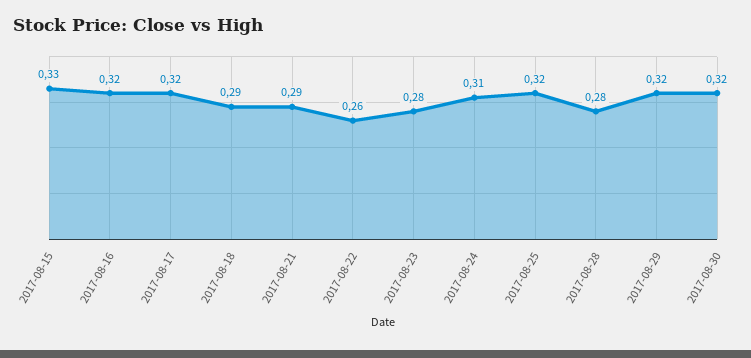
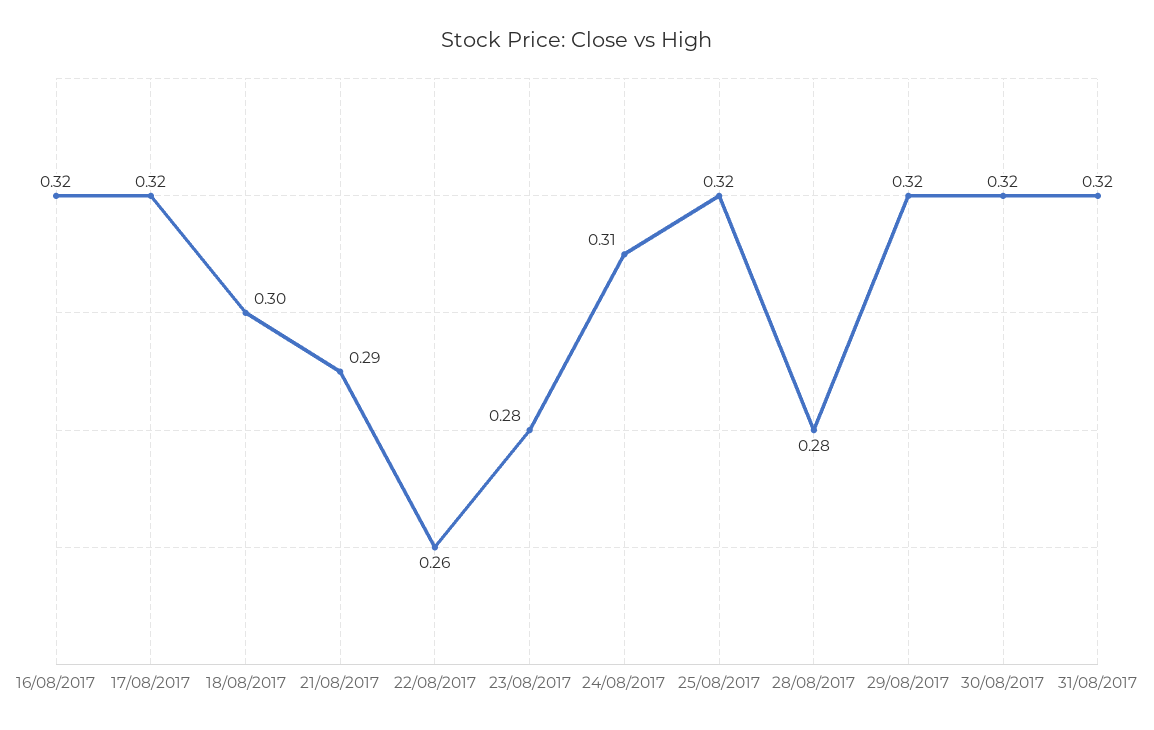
2017-08-15: 0.33 -> none
2017-08-18: 0.29 -> 0.3
31/08/2017: none -> 0.32

